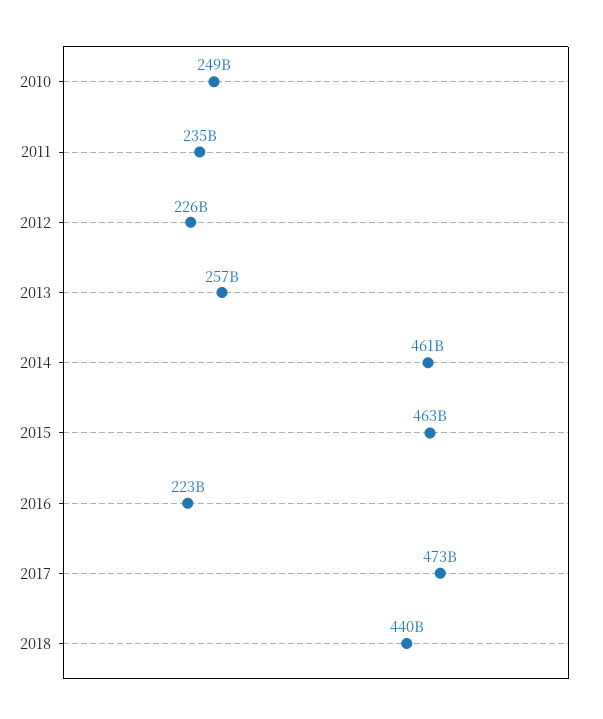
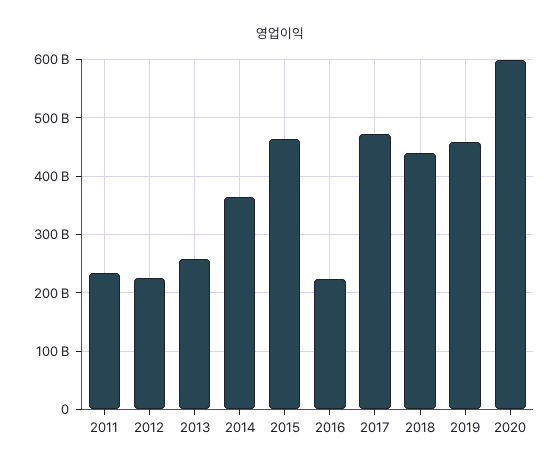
2010: 249000000000 -> none
2014: 461000000000 -> 360000000000
2019: none -> 460000000000
2020: none -> 600000000000

